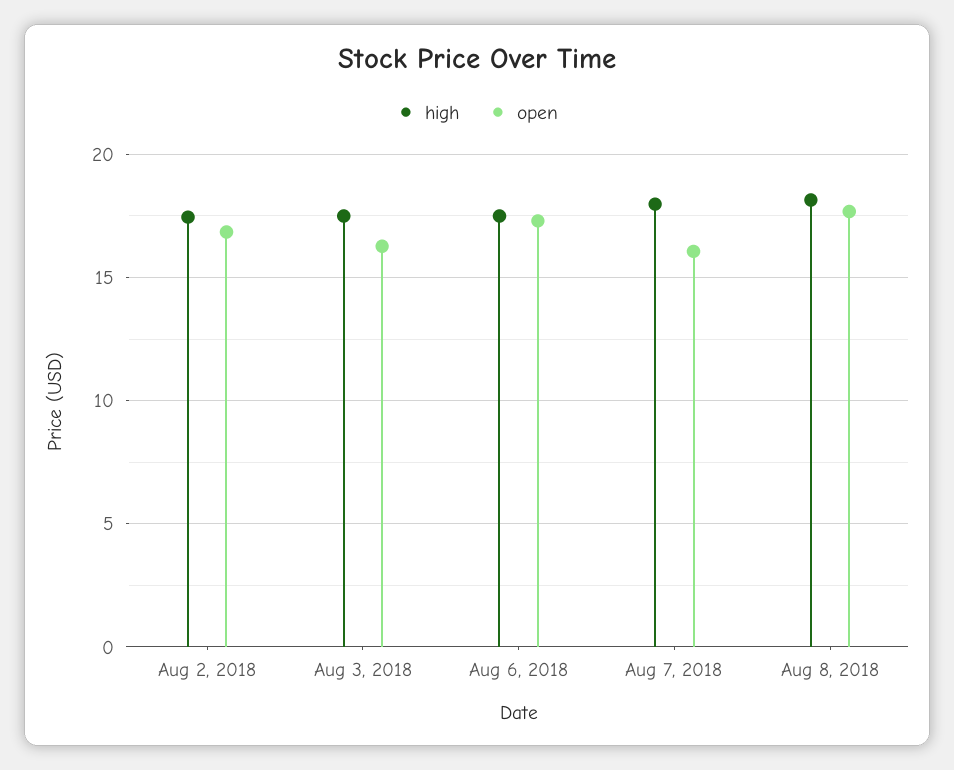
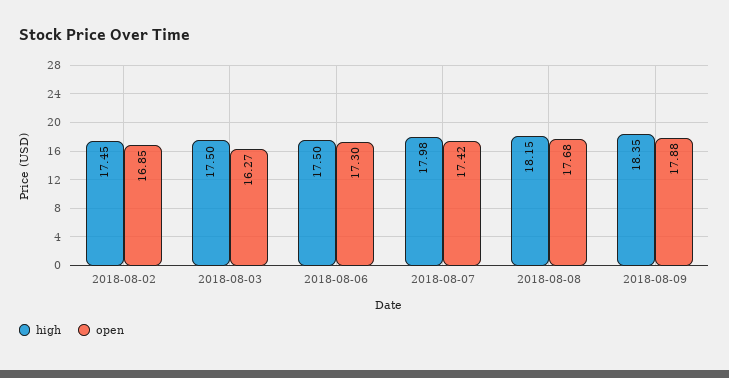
open, Aug 7, 2018: 16 -> 17.42
high, 2018-08-09: none -> 18.35
open, 2018-08-09: none -> 17.88

